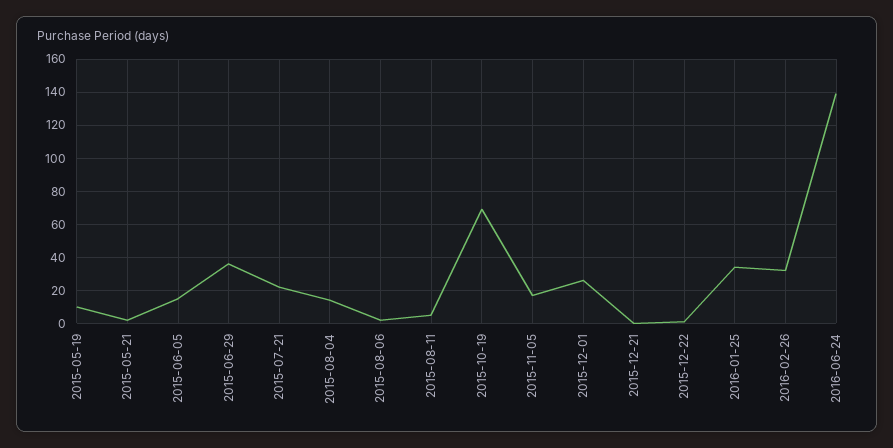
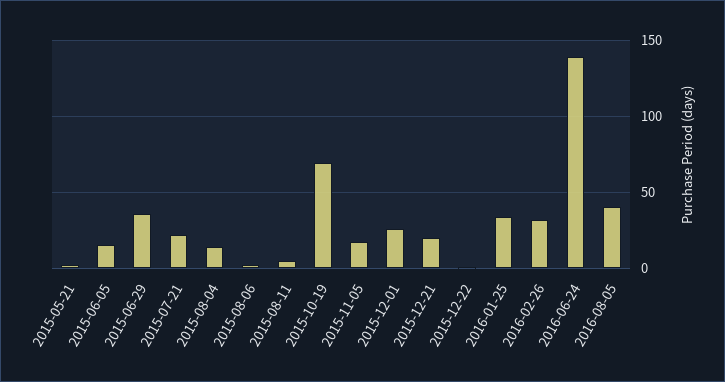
2015-05-19: 10 -> none
2015-12-21: 0 -> 20
2016-08-05: none -> 40

